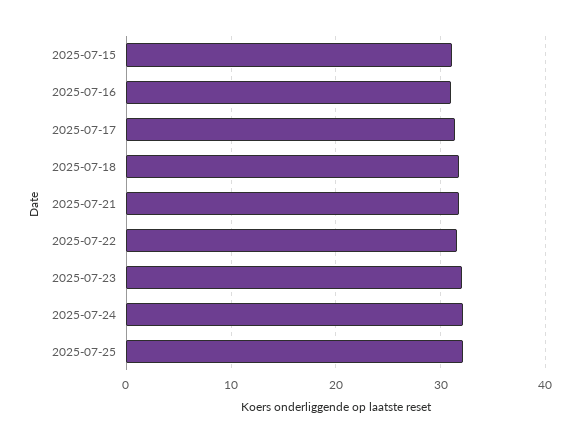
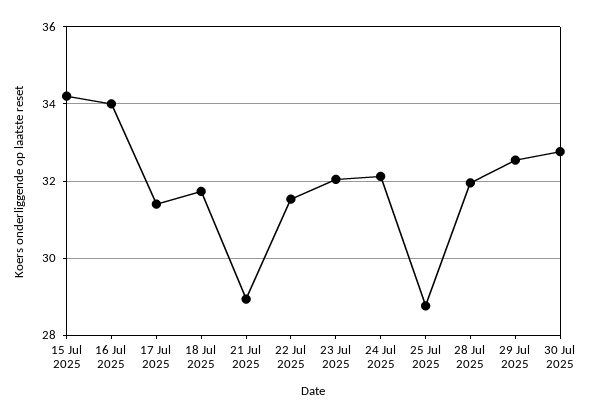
2025-07-15: 31 -> 34.2
2025-07-16: 31 -> 34
2025-07-21: 32 -> 29
2025-07-25: 32 -> 28.8
28 Jul 2025: none -> 32
29 Jul 2025: none -> 32.6
30 Jul 2025: none -> 32.8

